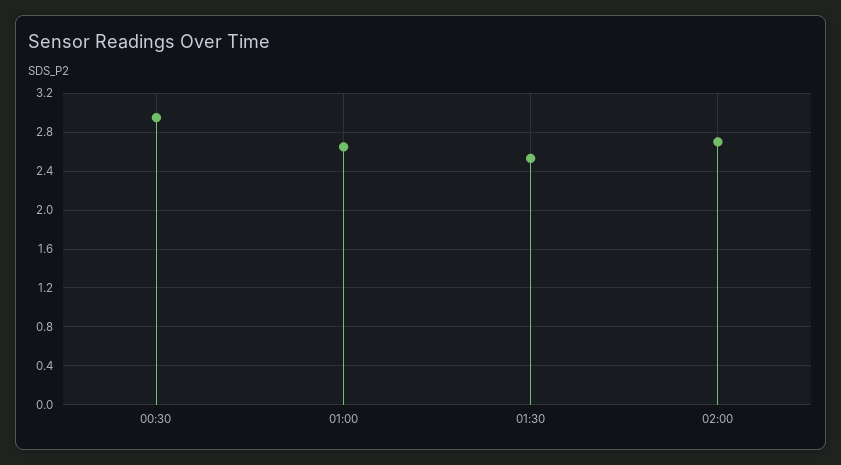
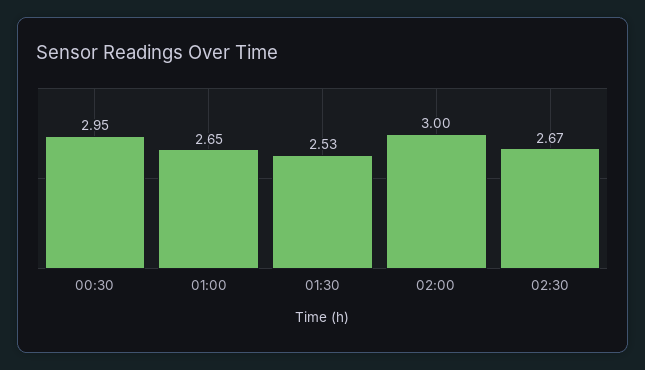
02:00: 2.7 -> 3
02:30: none -> 2.67

